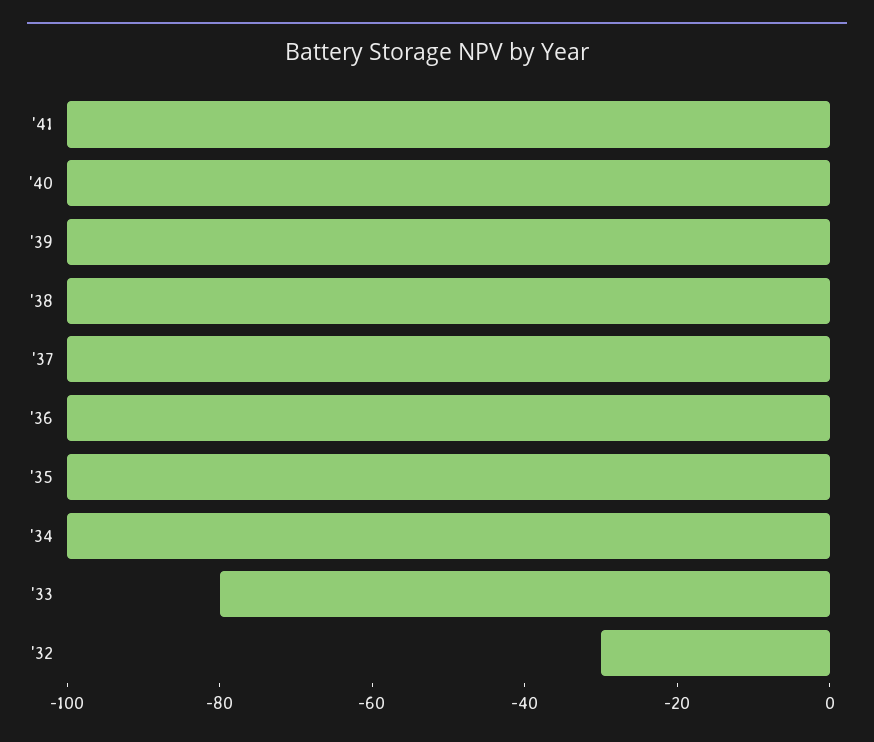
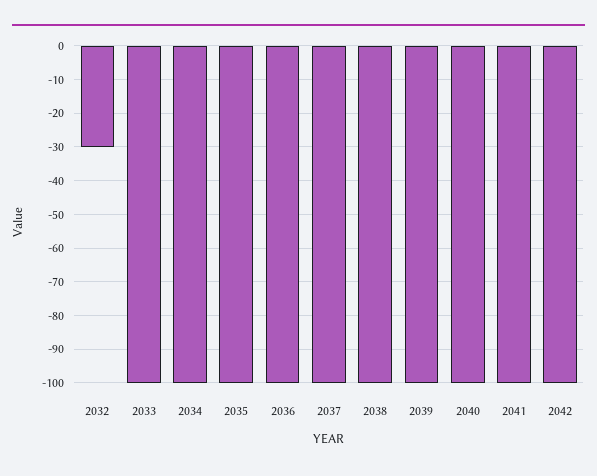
'33: -80 -> -100
2042: none -> -100

